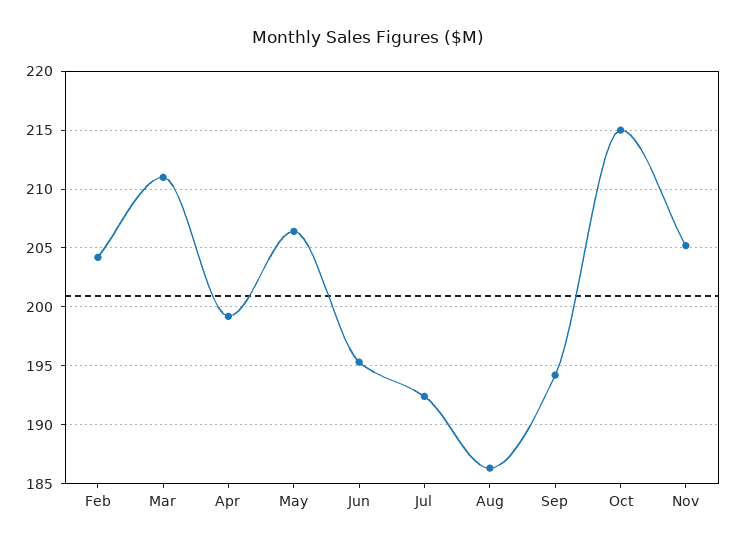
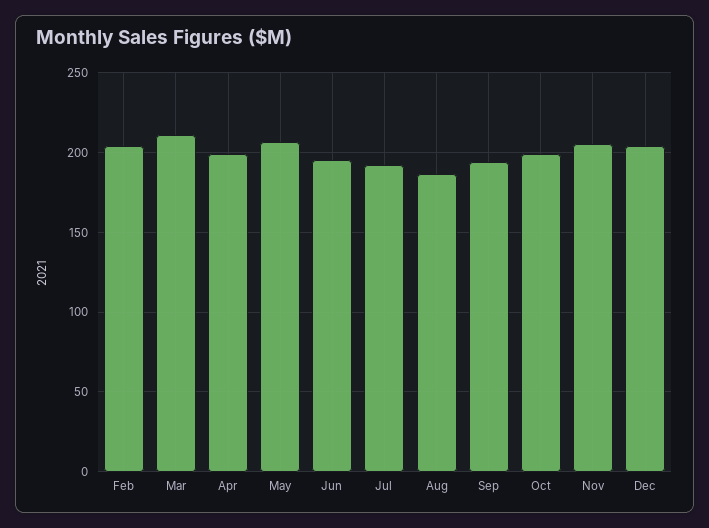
Oct: 215 -> 200
Dec: none -> 205

